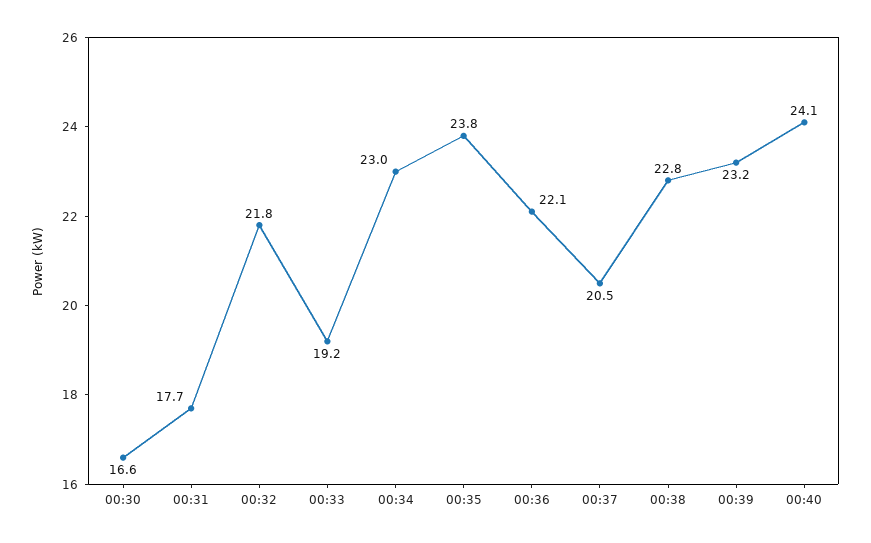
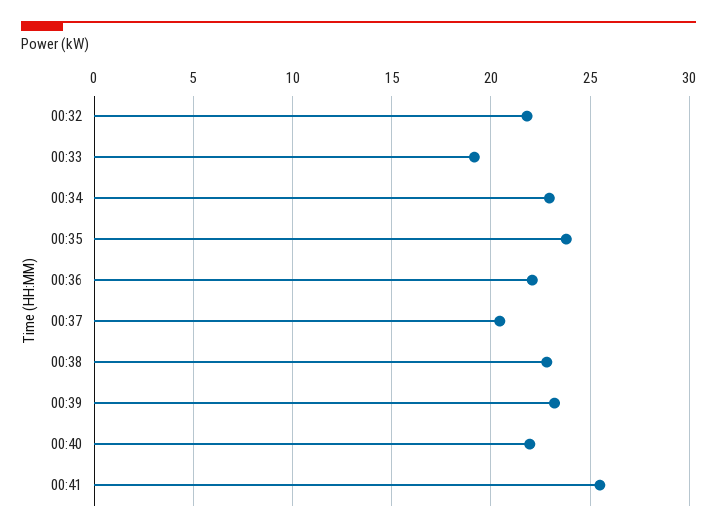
00:30: 16.6 -> none
00:31: 17.7 -> none
00:40: 24.1 -> 22
00:41: none -> 25.5

